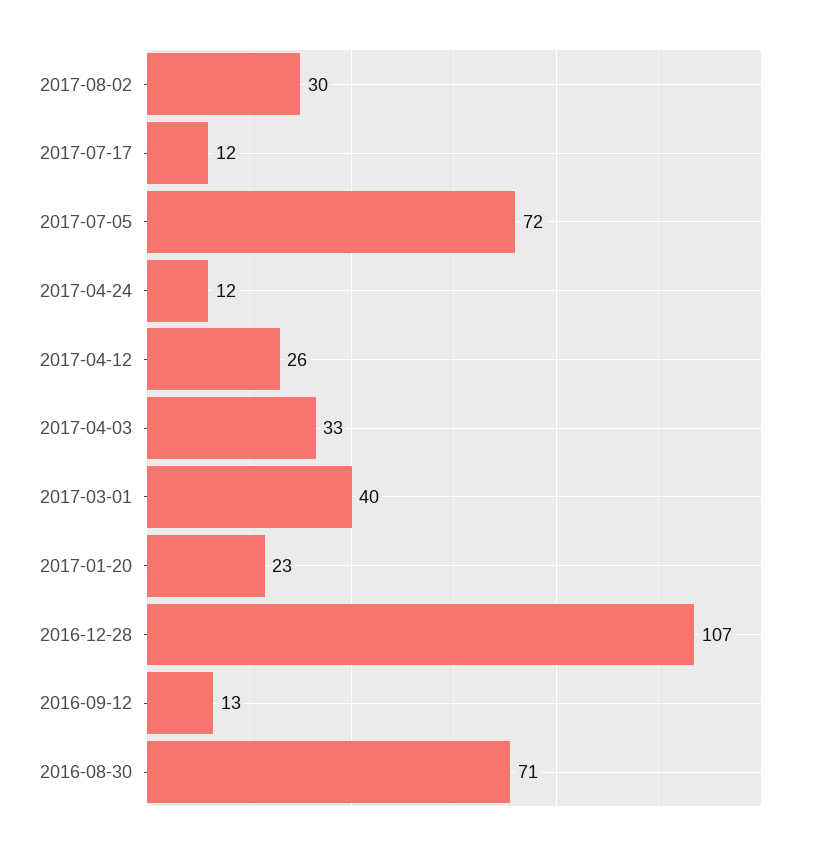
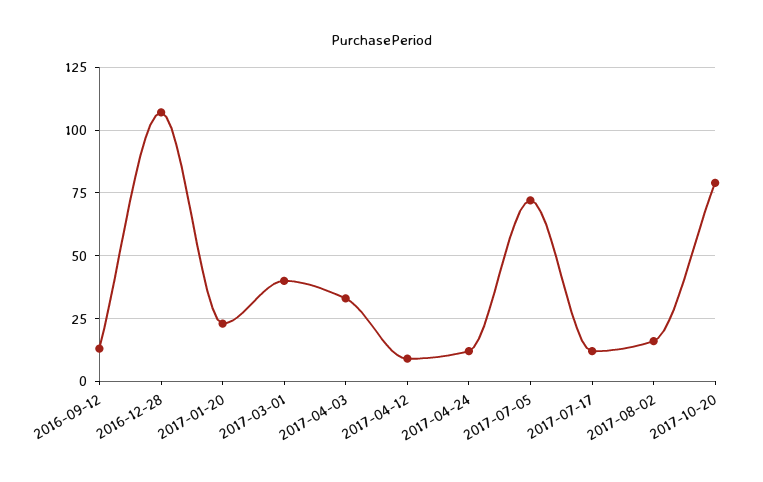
2017-08-02: 30 -> 15
2017-04-12: 26 -> 10
2016-08-30: 71 -> none
2017-10-20: none -> 80

